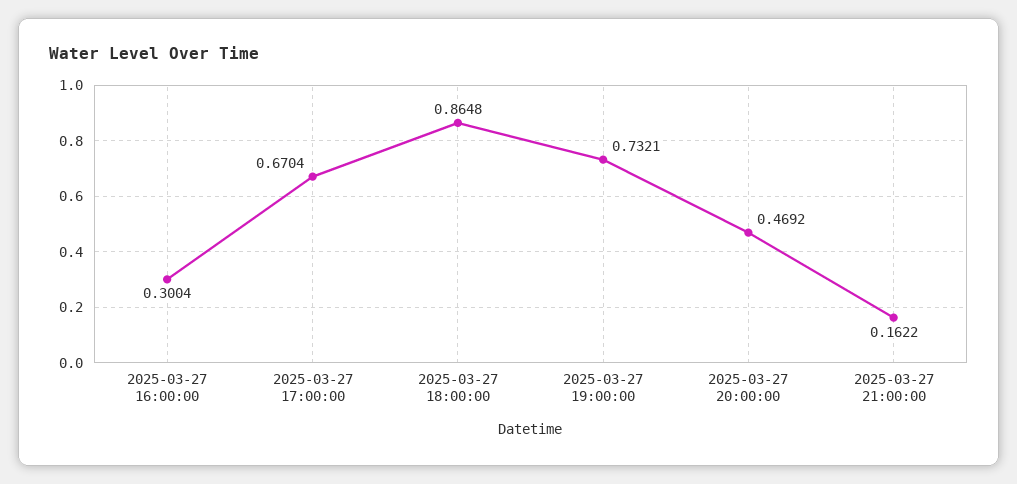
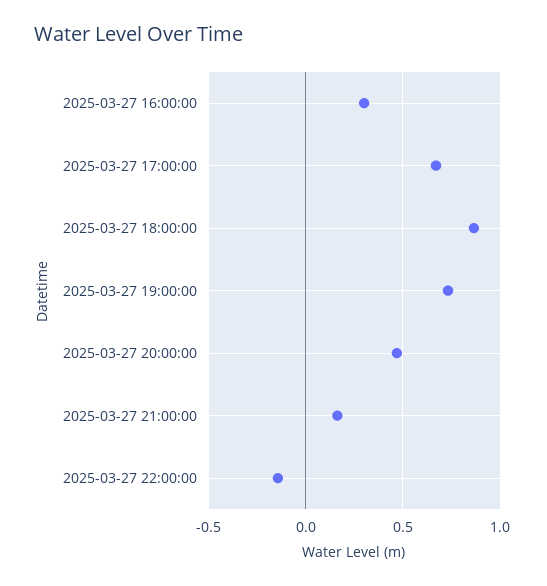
2025-03-27 22:00:00: none -> -0.15

